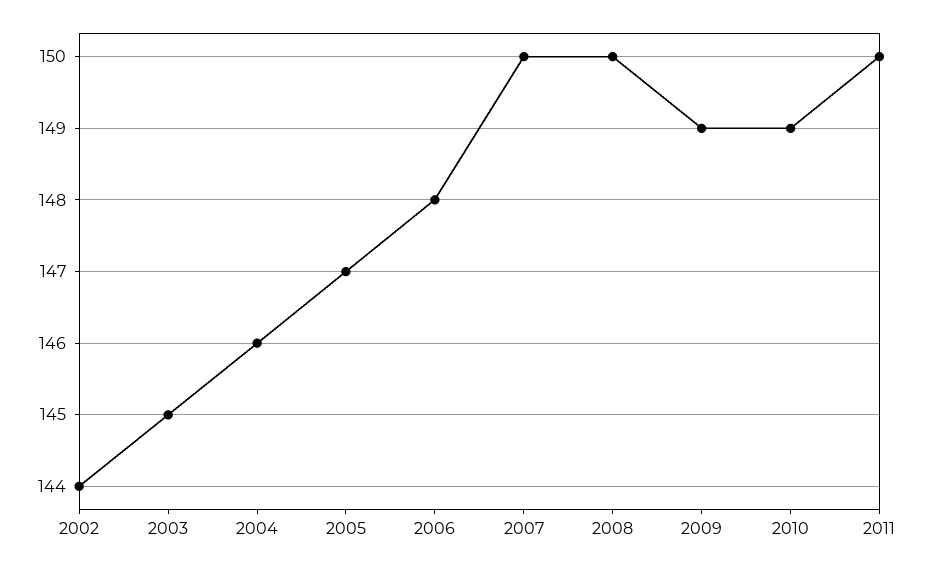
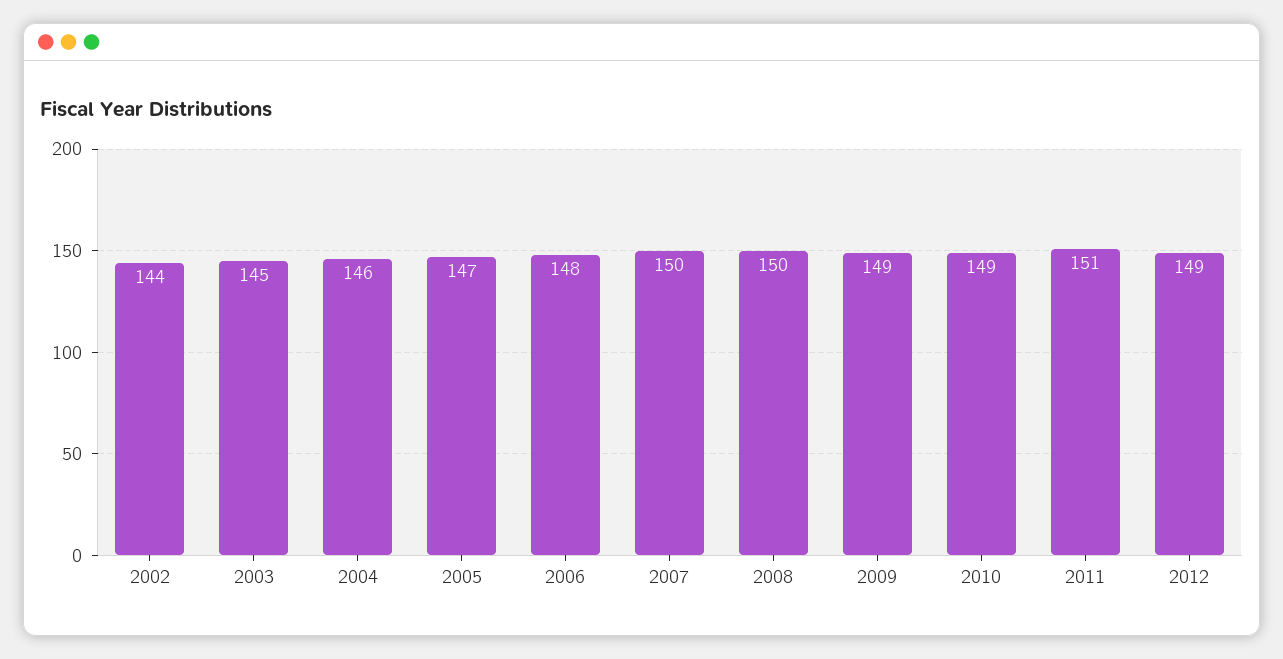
2011: 150 -> 151
2012: none -> 149

